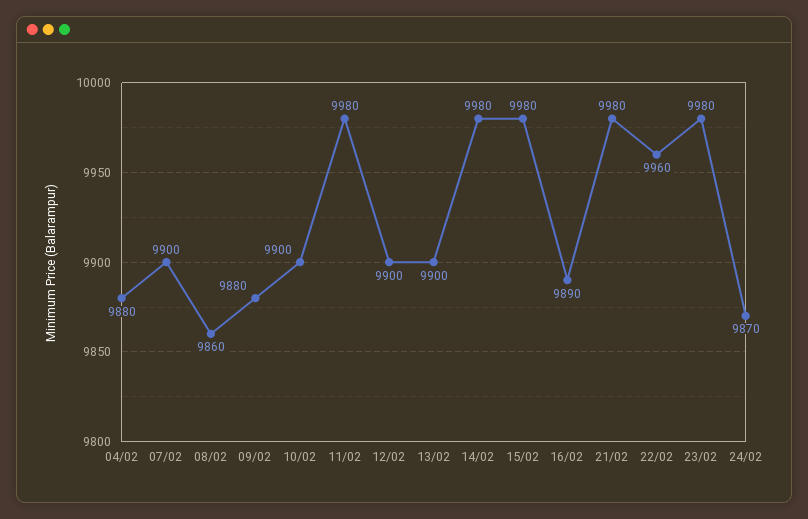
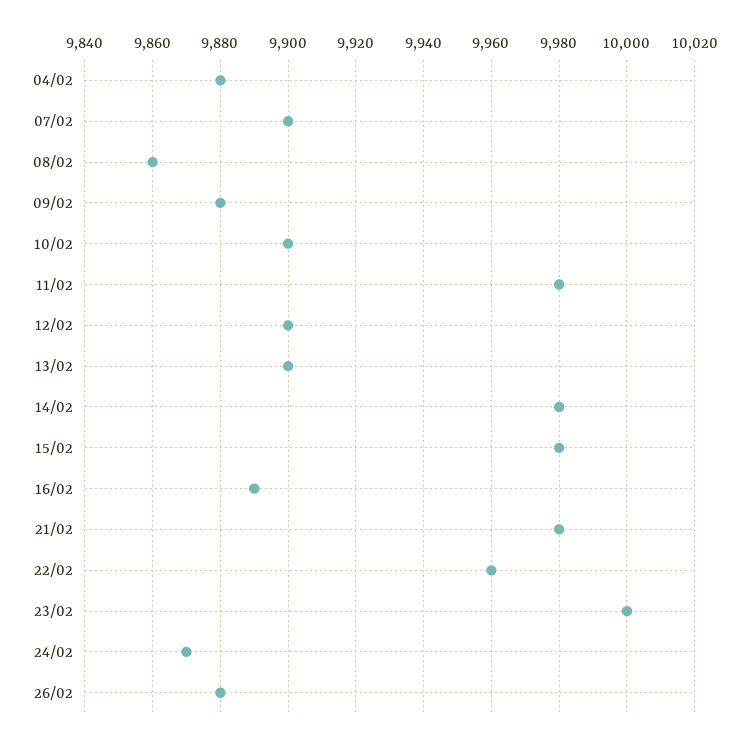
23/02: 9980 -> 10000
26/02: none -> 9880

